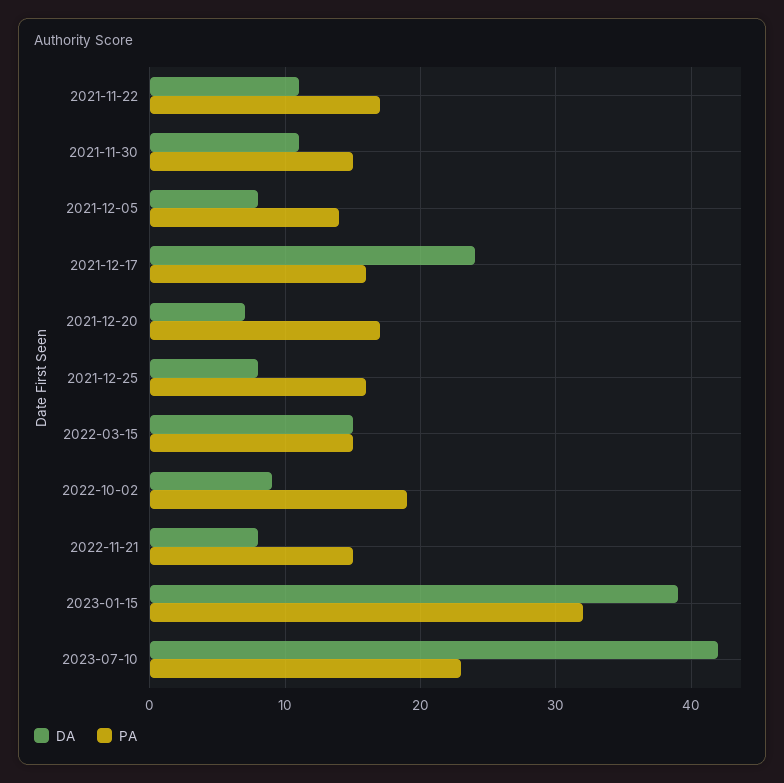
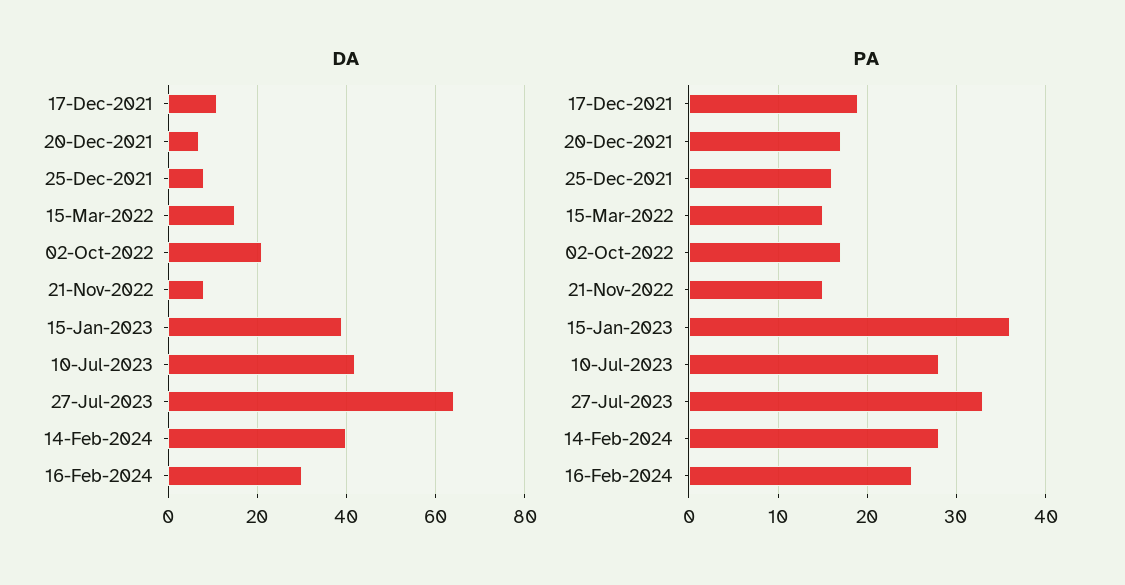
DA, 2021-11-22: 11 -> none
PA, 2021-11-22: 17 -> none
DA, 2021-11-30: 11 -> none
PA, 2021-11-30: 15 -> none
DA, 2021-12-05: 8 -> none
PA, 2021-12-05: 14 -> none
DA, 2021-12-17: 24 -> 10
PA, 2021-12-17: 16 -> 19
DA, 2022-10-02: 9 -> 20
PA, 2022-10-02: 19 -> 17
PA, 2023-01-15: 32 -> 36
PA, 2023-07-10: 23 -> 28
DA, 27-Jul-2023: none -> 65
DA, 14-Feb-2024: none -> 40
DA, 16-Feb-2024: none -> 30
PA, 27-Jul-2023: none -> 33
PA, 14-Feb-2024: none -> 28
PA, 16-Feb-2024: none -> 25

